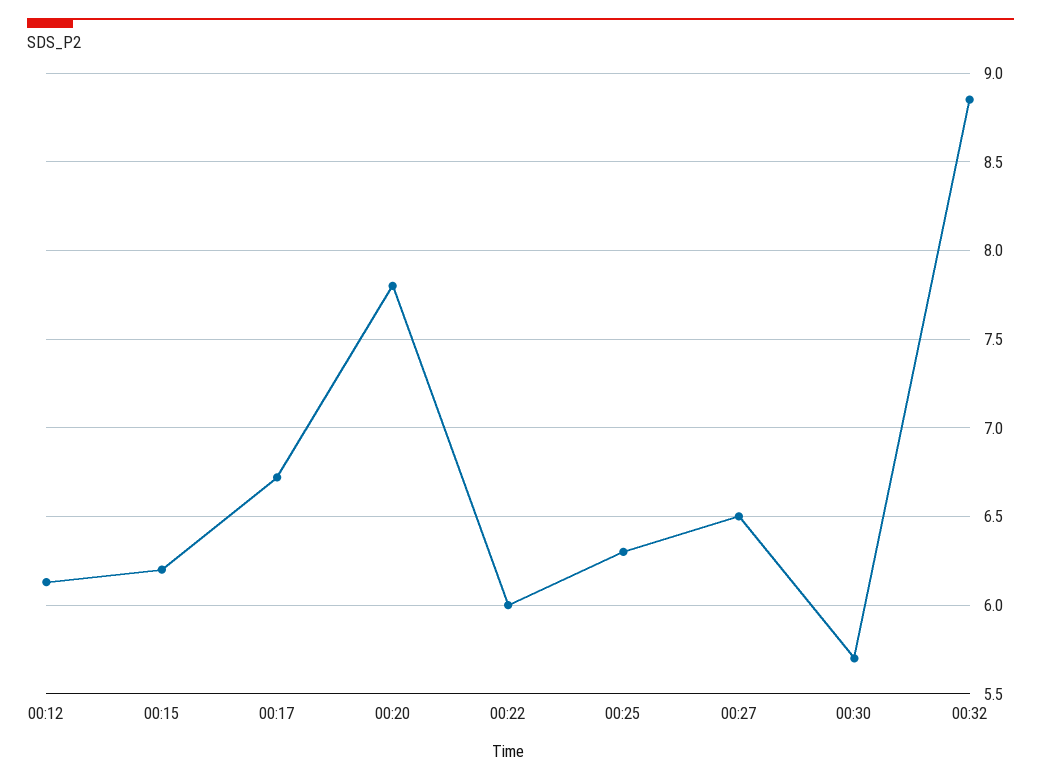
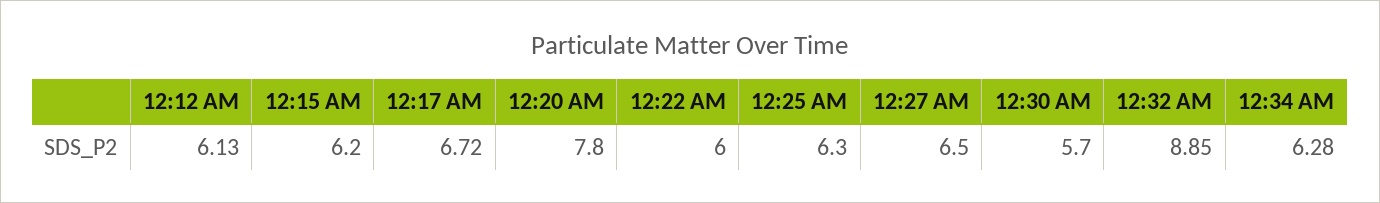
12:34 AM: none -> 6.28

